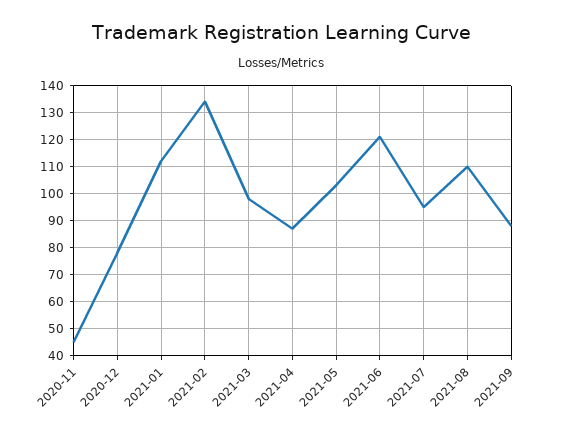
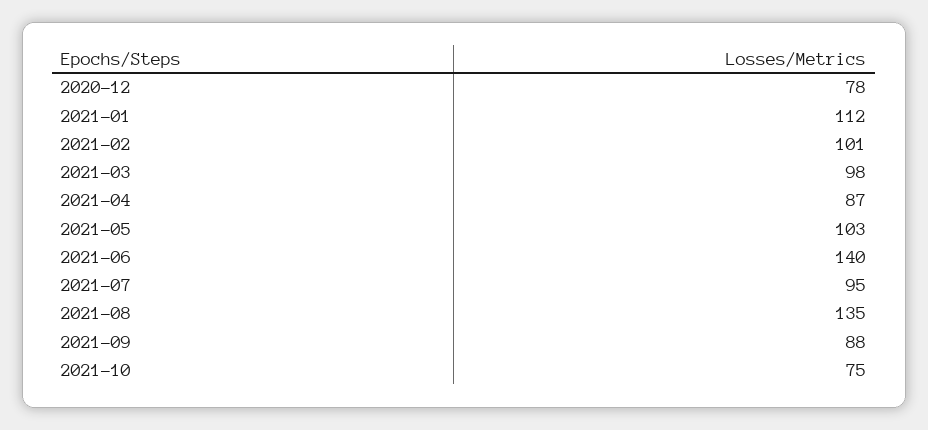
2020-11: 45 -> none
2021-02: 135 -> 101
2021-06: 120 -> 140
2021-08: 110 -> 135
2021-10: none -> 75

